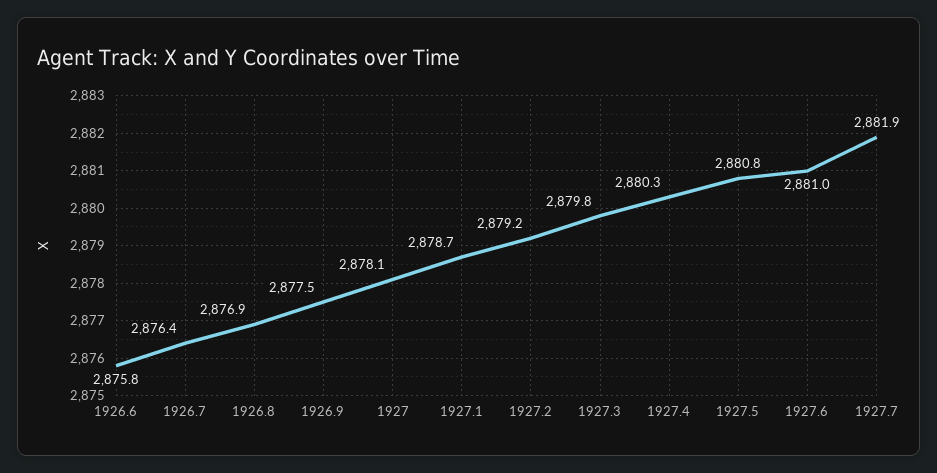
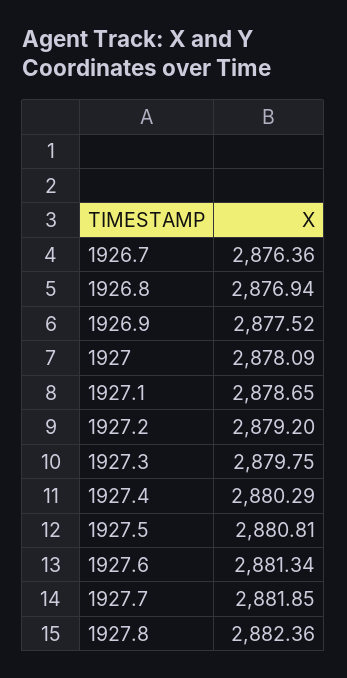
1926.6: 2875.8 -> none
1927.6: 2881 -> 2881.34
1927.8: none -> 2882.36

